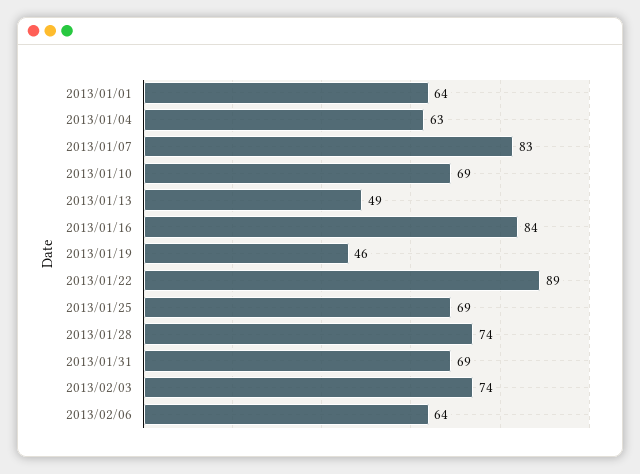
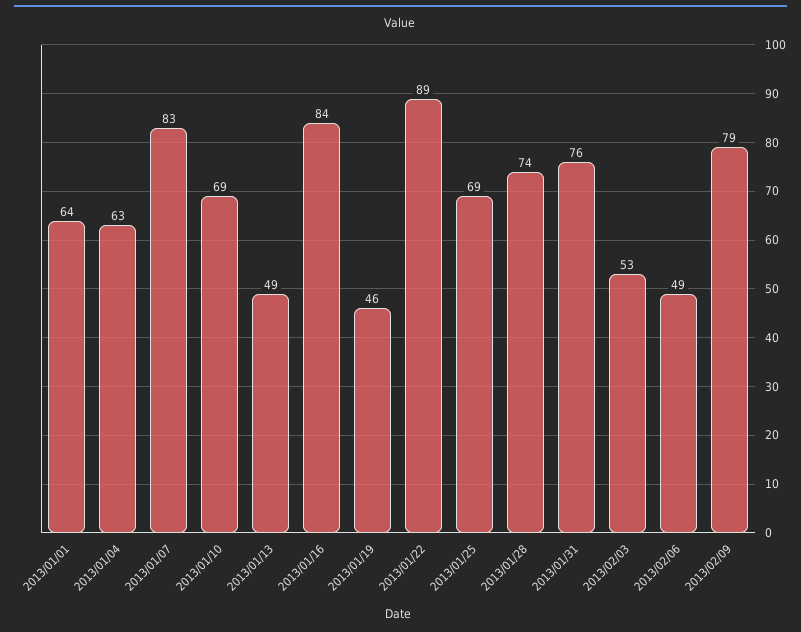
2013/01/31: 69 -> 76
2013/02/03: 74 -> 53
2013/02/06: 64 -> 49
2013/02/09: none -> 79

